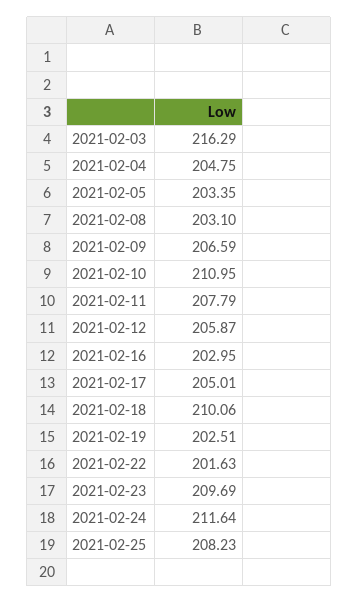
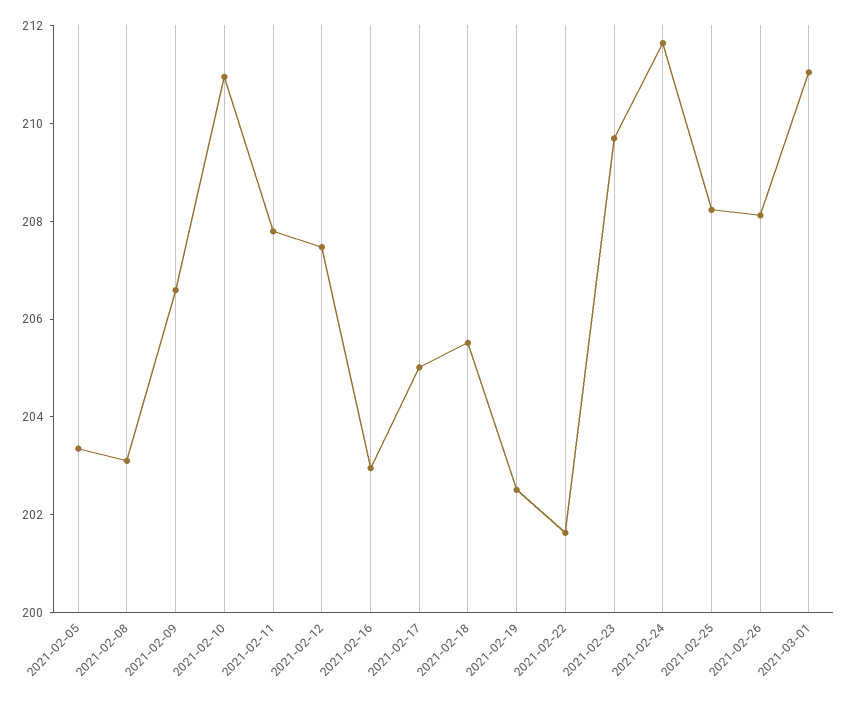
2021-02-03: 216.29 -> none
2021-02-04: 204.75 -> none
2021-02-12: 205.87 -> 207.5
2021-02-18: 210.06 -> 205.5
2021-02-26: none -> 208
2021-03-01: none -> 211

